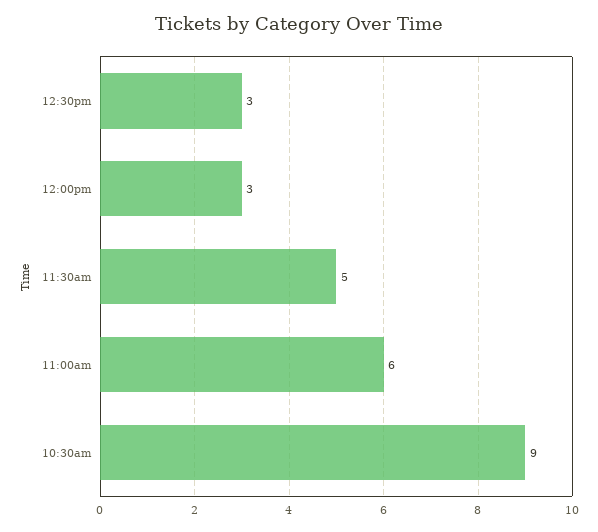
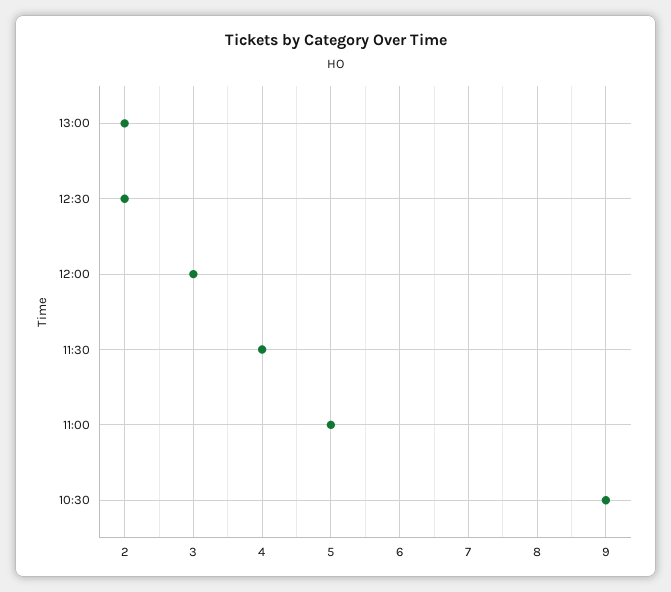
12:30pm: 3 -> 2
11:30am: 5 -> 4
11:00am: 6 -> 5
13:00: none -> 2

